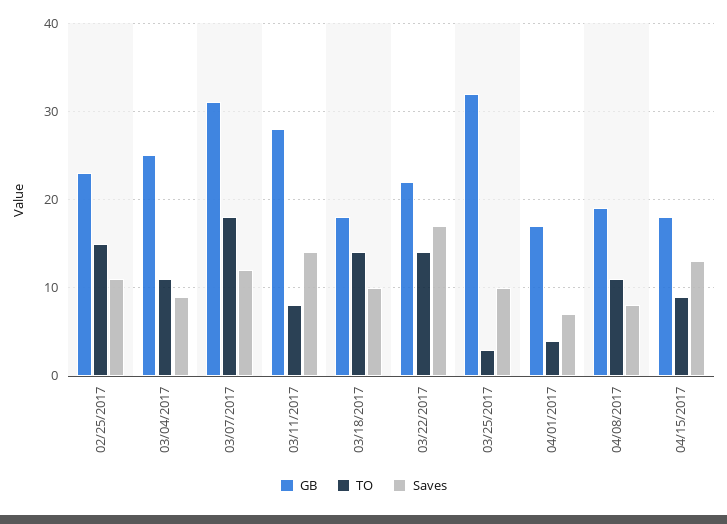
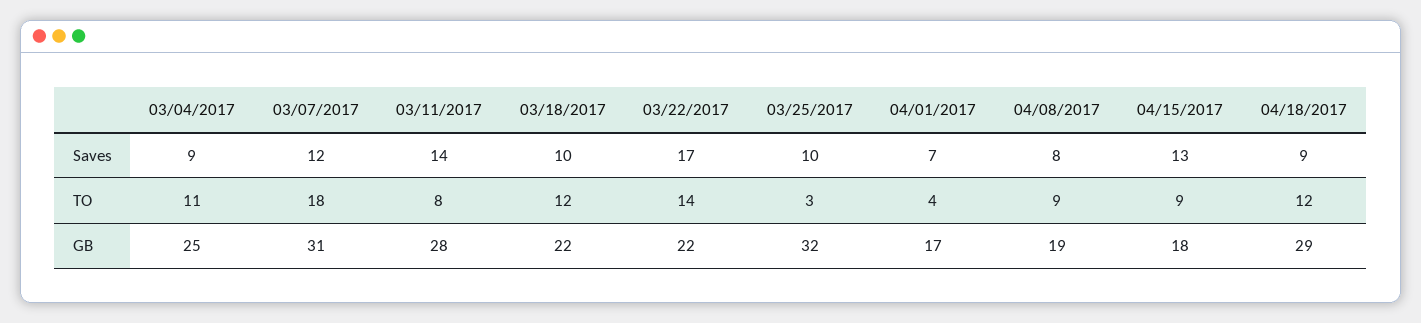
GB, 02/25/2017: 23 -> none
TO, 02/25/2017: 15 -> none
Saves, 02/25/2017: 11 -> none
GB, 03/18/2017: 18 -> 22
TO, 03/18/2017: 14 -> 12
TO, 04/08/2017: 11 -> 9
Saves, 04/18/2017: none -> 9
TO, 04/18/2017: none -> 12
GB, 04/18/2017: none -> 29

